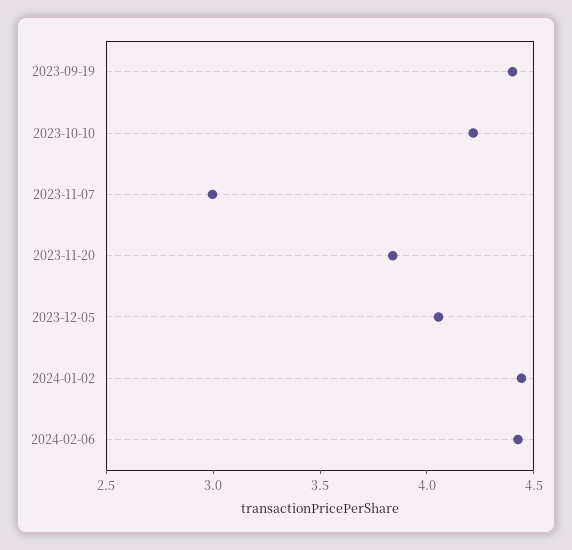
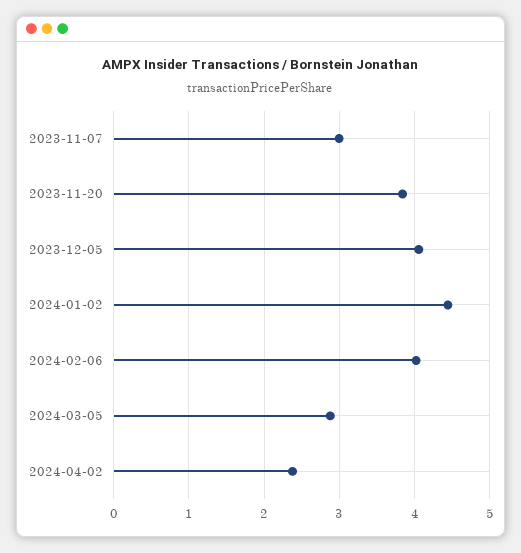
2023-09-19: 4.4 -> none
2023-10-10: 4.2 -> none
2024-02-06: 4.4 -> 4
2024-03-05: none -> 2.9
2024-04-02: none -> 2.4

